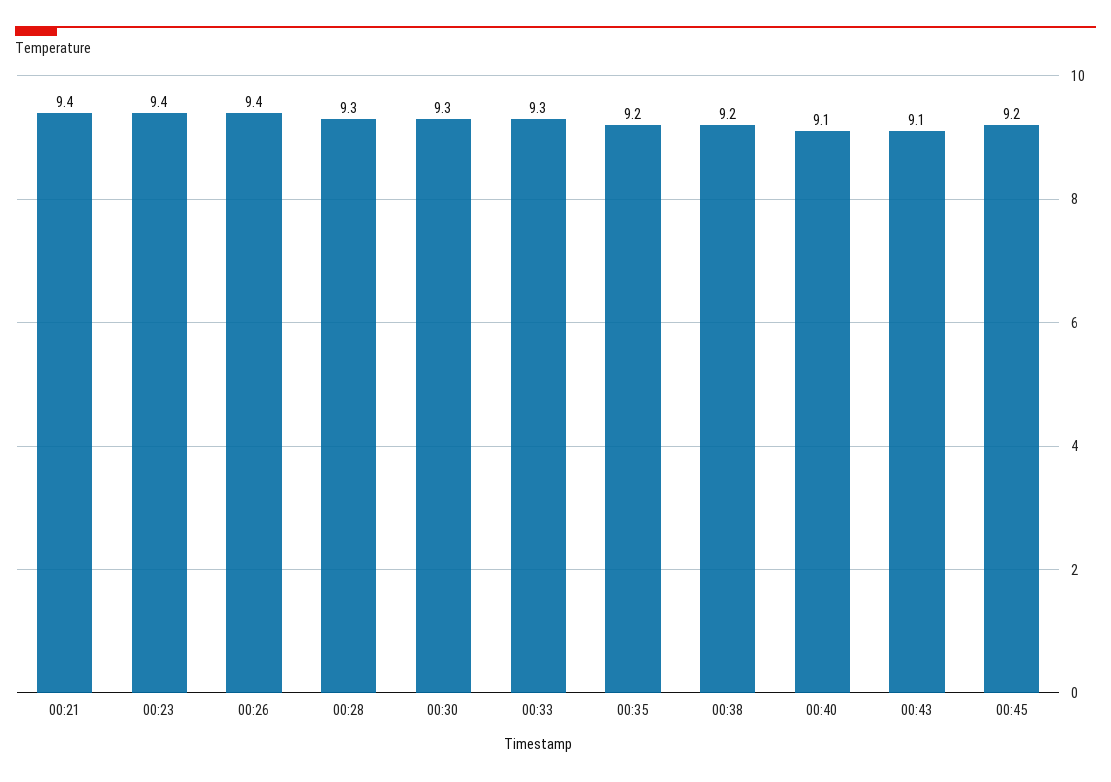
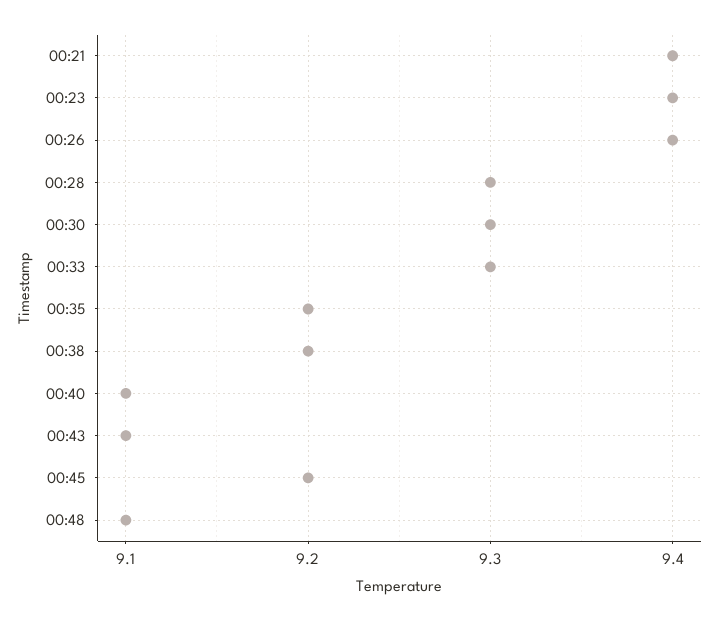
00:48: none -> 9.1

